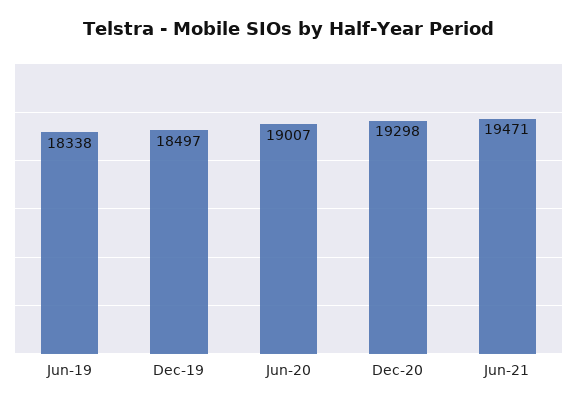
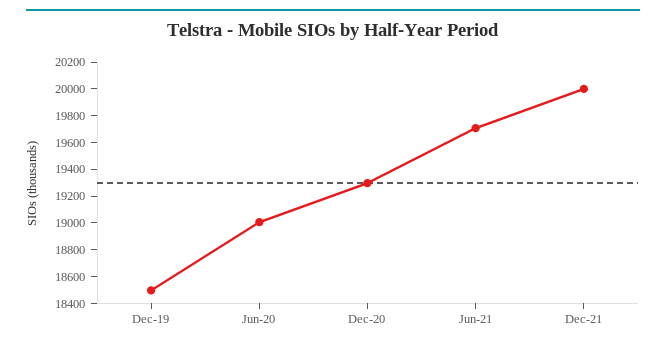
Jun-19: 18338 -> none
Jun-21: 19471 -> 19700
Dec-21: none -> 20000

